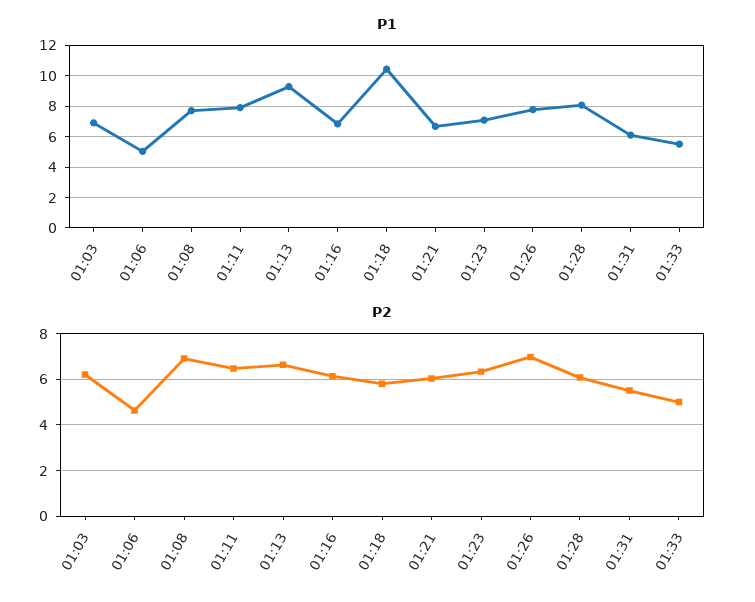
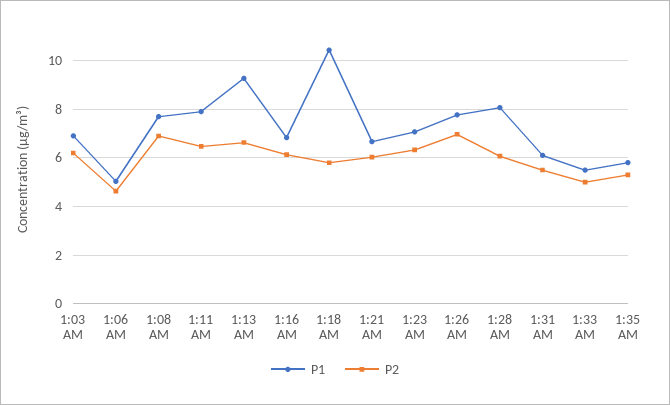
P1, 1:35 AM: none -> 5.75
P2, 1:35 AM: none -> 5.25

